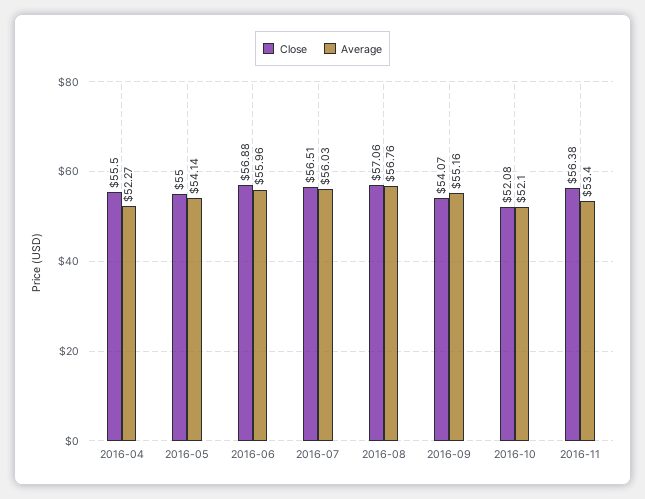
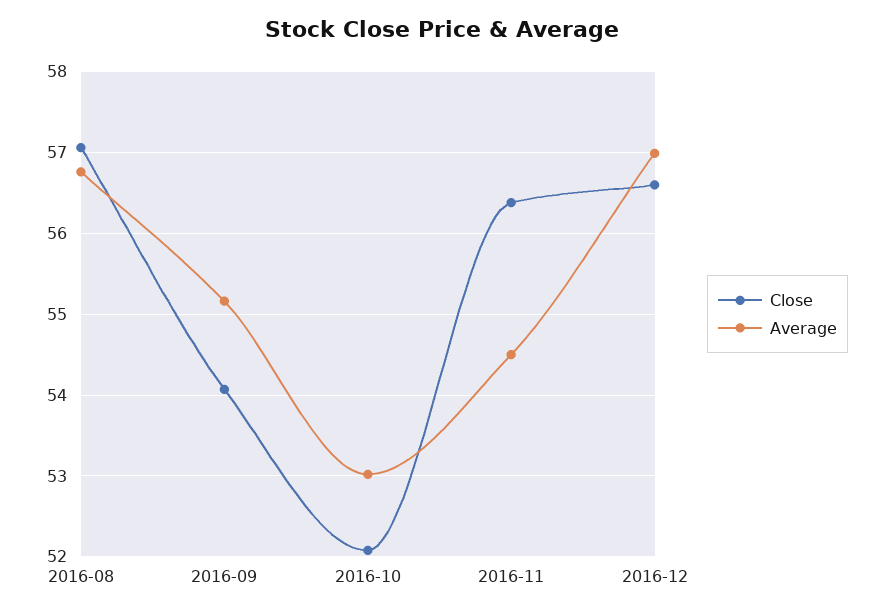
Close, 2016-04: 55.5 -> none
Average, 2016-04: 52.27 -> none
Close, 2016-05: 55 -> none
Average, 2016-05: 54.14 -> none
Close, 2016-06: 56.88 -> none
Average, 2016-06: 55.96 -> none
Close, 2016-07: 56.51 -> none
Average, 2016-07: 56.03 -> none
Average, 2016-10: 52.1 -> 53
Average, 2016-11: 53.4 -> 54.5
Close, 2016-12: none -> 56.6
Average, 2016-12: none -> 57

